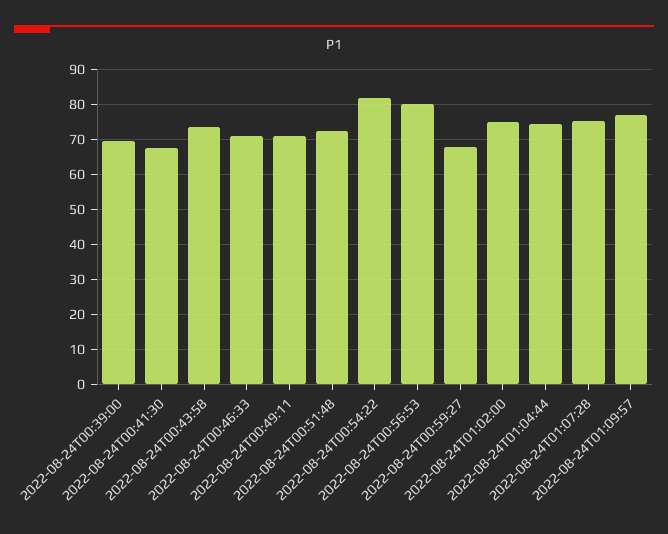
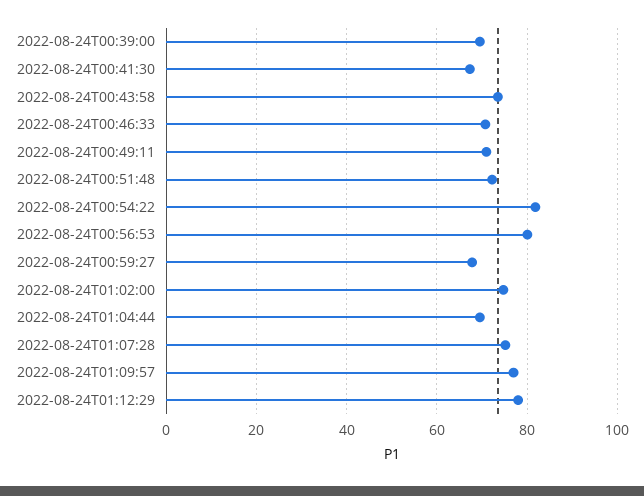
2022-08-24T01:04:44: 74 -> 70
2022-08-24T01:12:29: none -> 78

